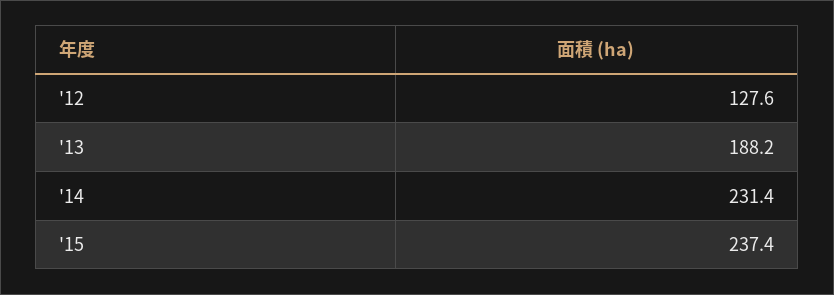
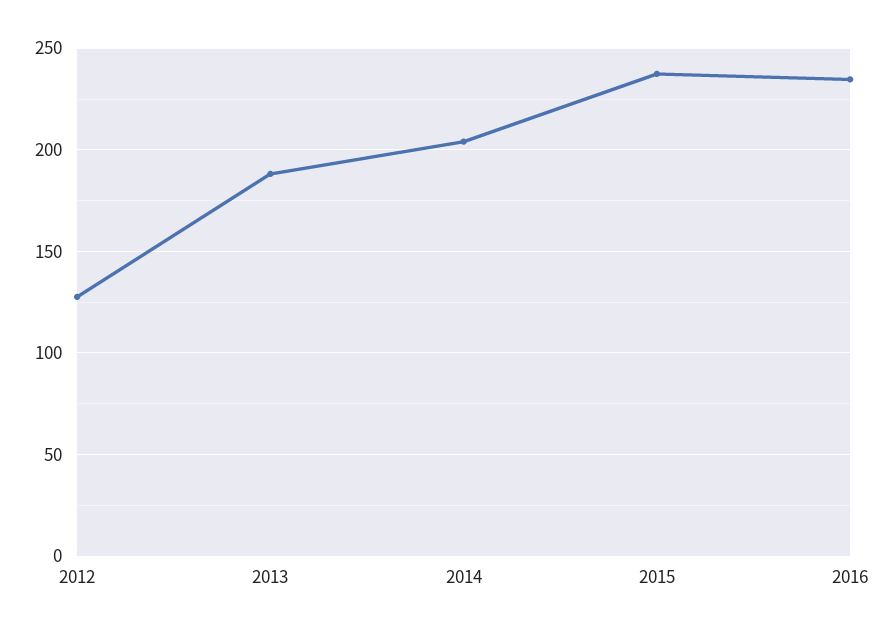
'14: 231.4 -> 205
2016: none -> 235

